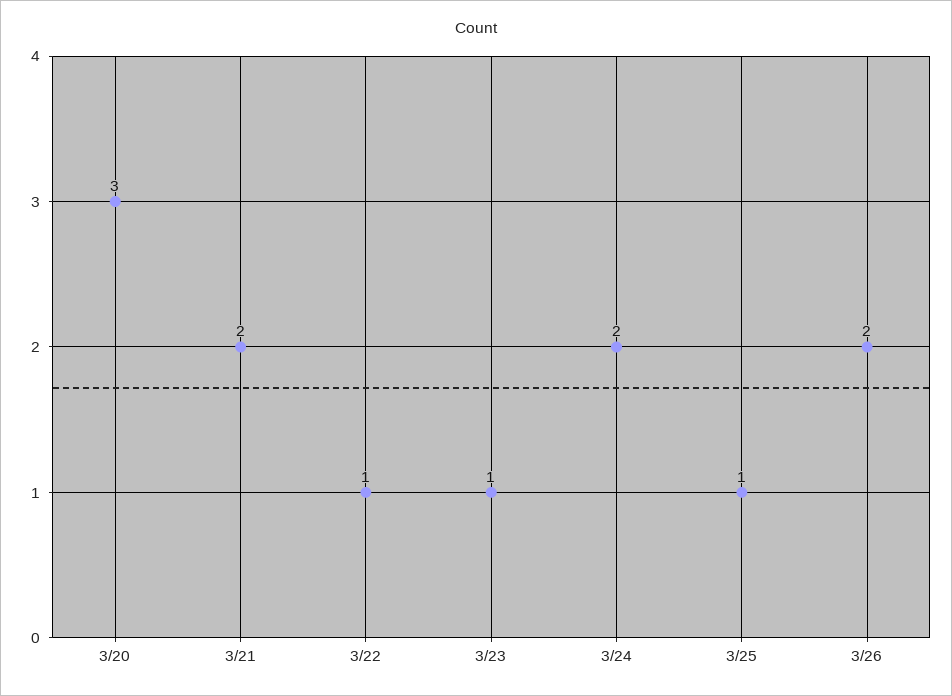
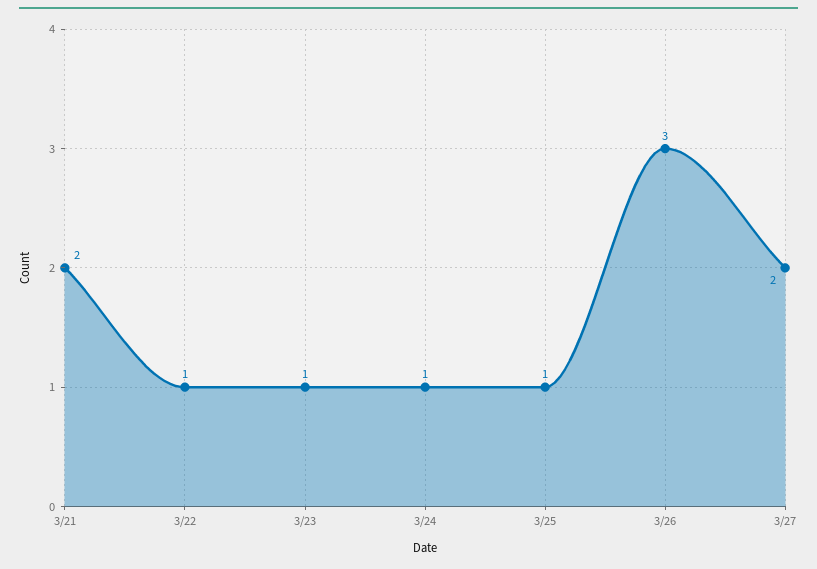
3/20: 3 -> none
3/24: 2 -> 1
3/26: 2 -> 3
3/27: none -> 2

